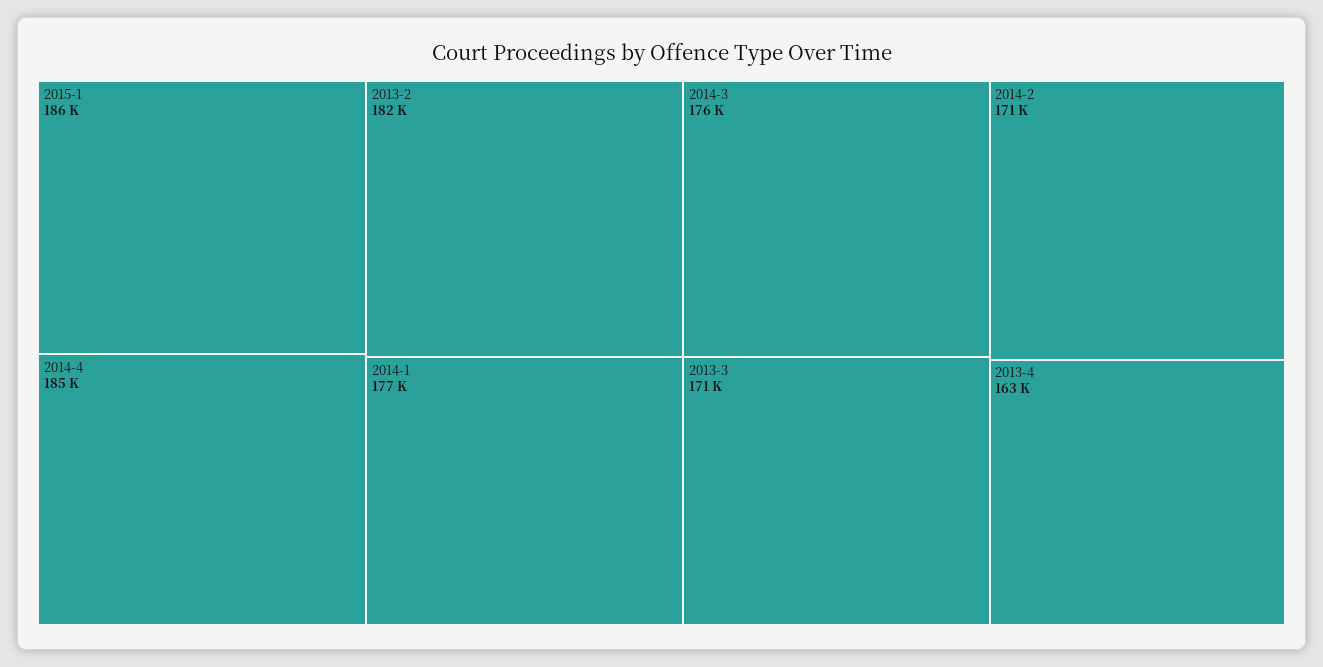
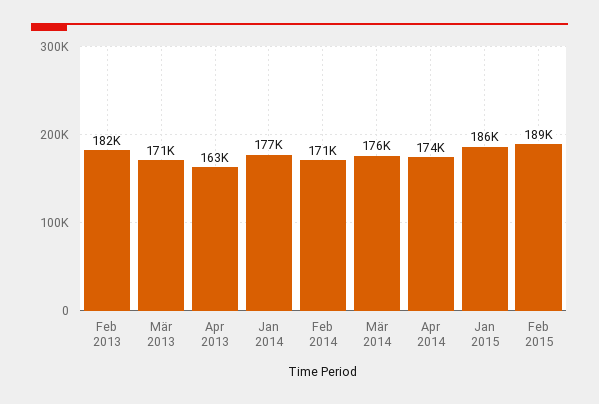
2014-4: 185000 -> 174000
Feb 2015: none -> 189000

